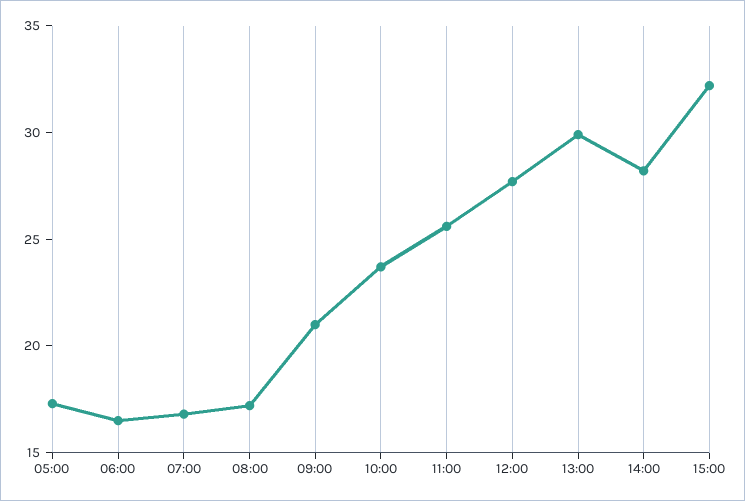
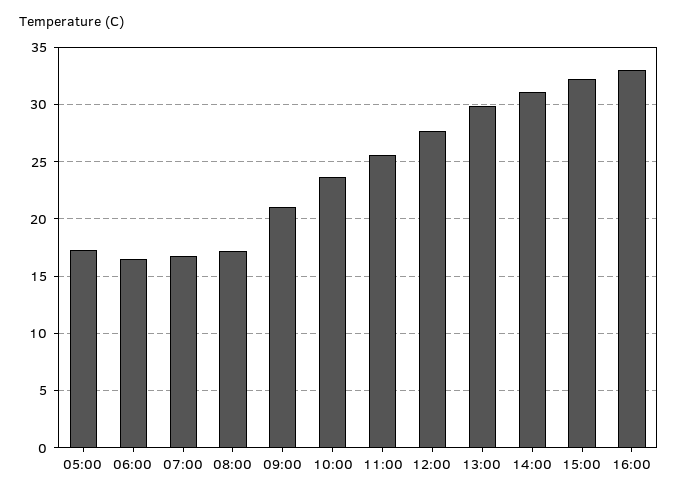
14:00: 28 -> 31
16:00: none -> 33

